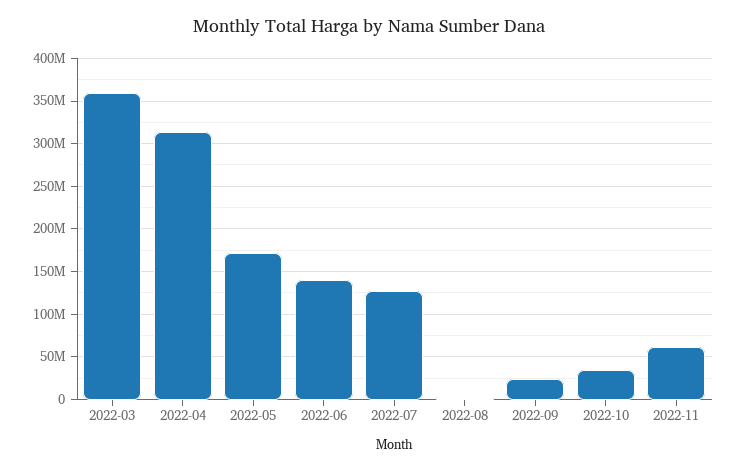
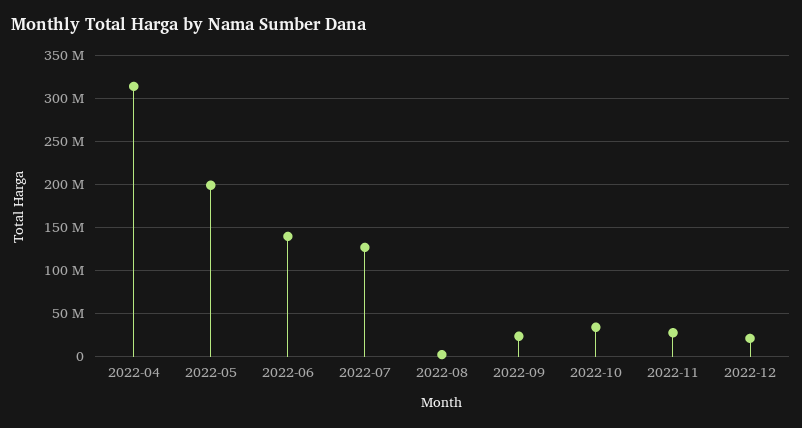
2022-03: 360000000 -> none
2022-05: 170000000 -> 200000000
2022-11: 60000000 -> 30000000
2022-12: none -> 20000000

